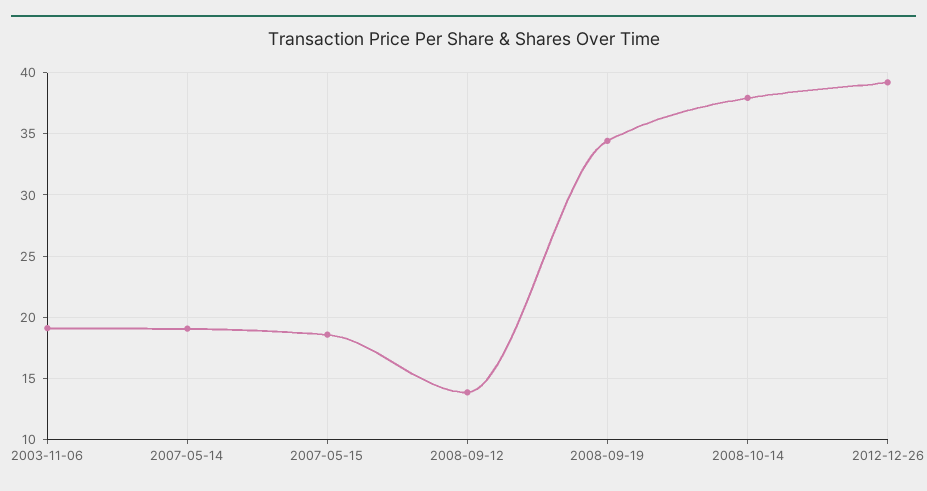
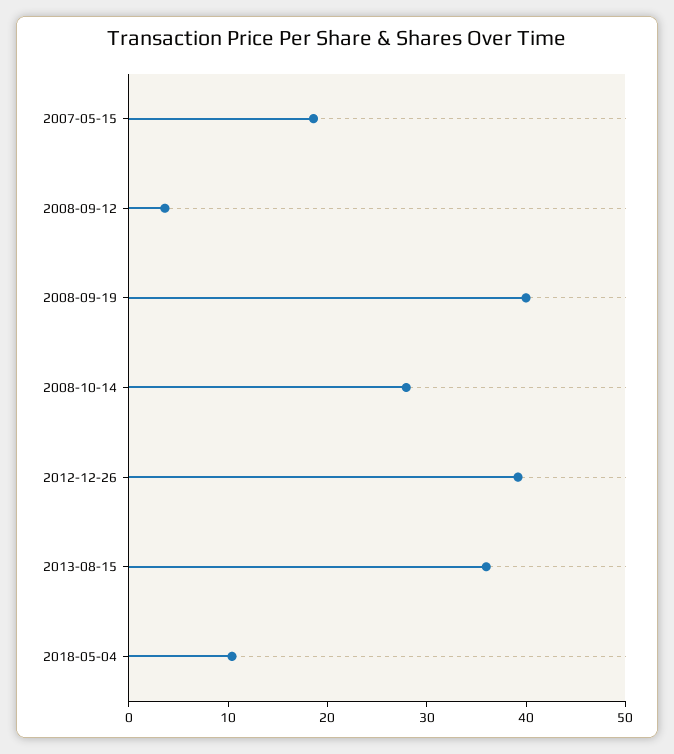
2003-11-06: 19 -> none
2007-05-14: 19 -> none
2008-09-12: 14 -> 4
2008-09-19: 34.5 -> 40
2008-10-14: 38 -> 28
2013-08-15: none -> 36
2018-05-04: none -> 10

